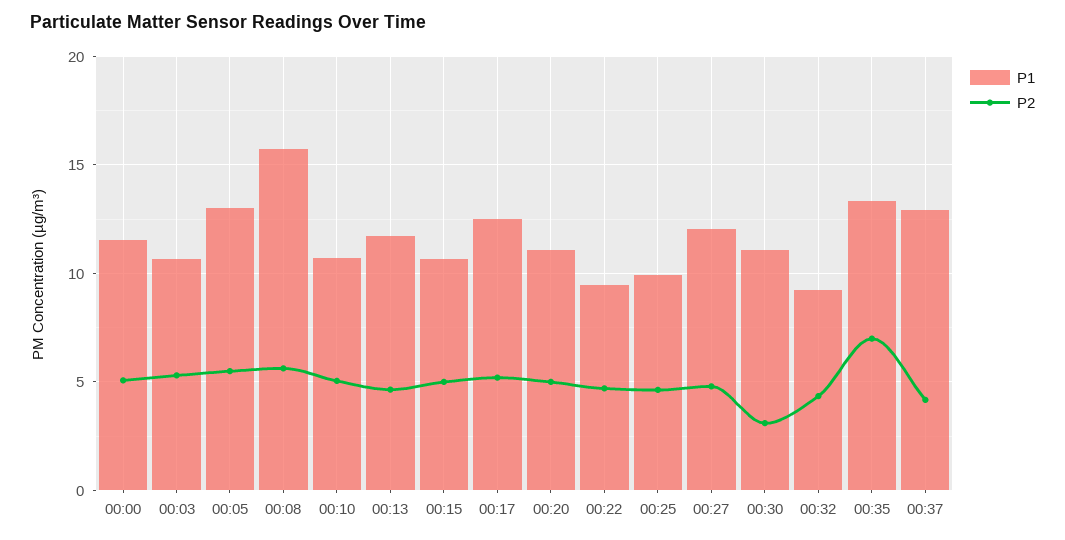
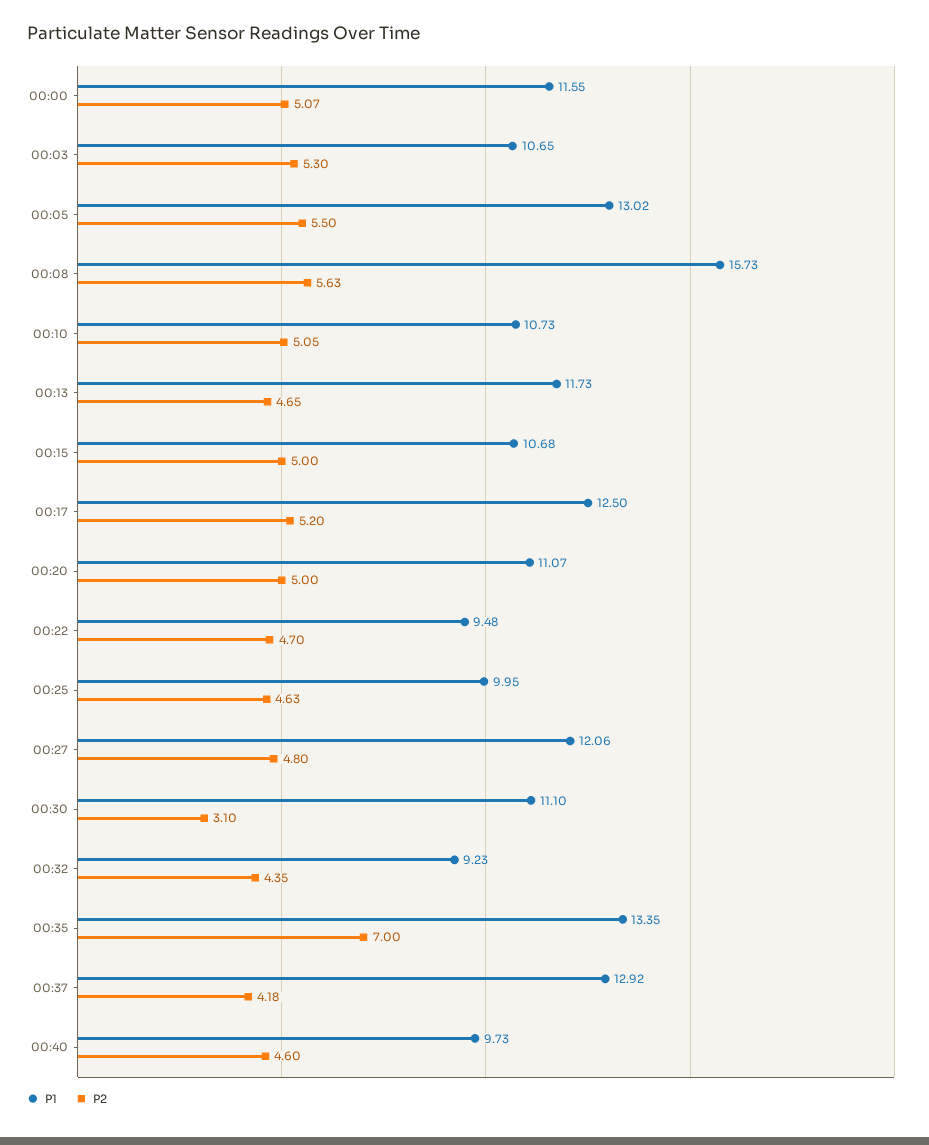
P1, 00:40: none -> 9.73
P2, 00:40: none -> 4.6

